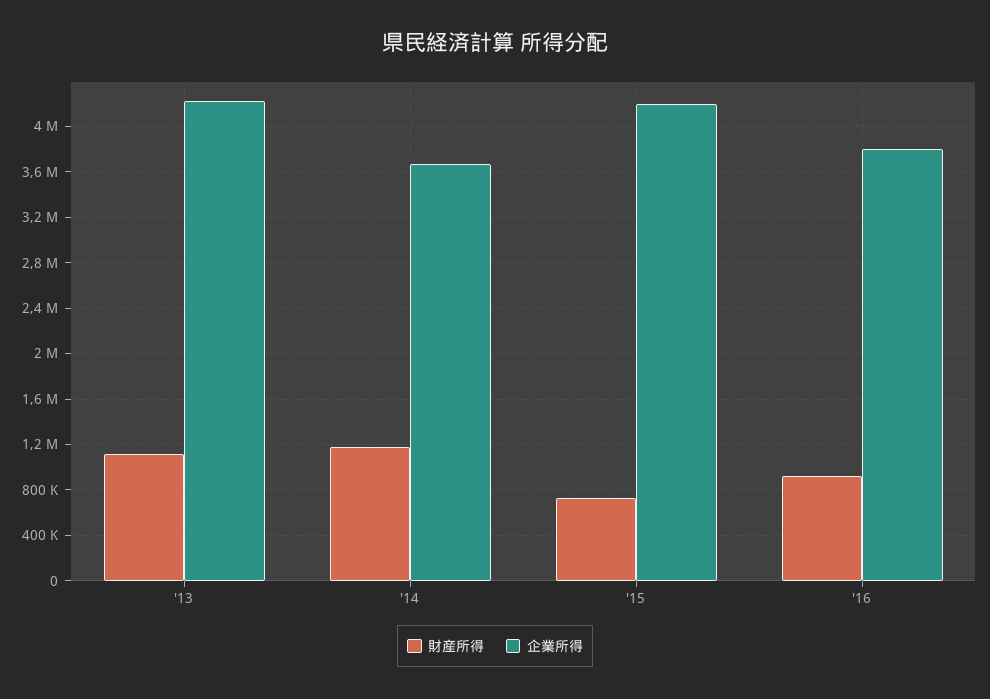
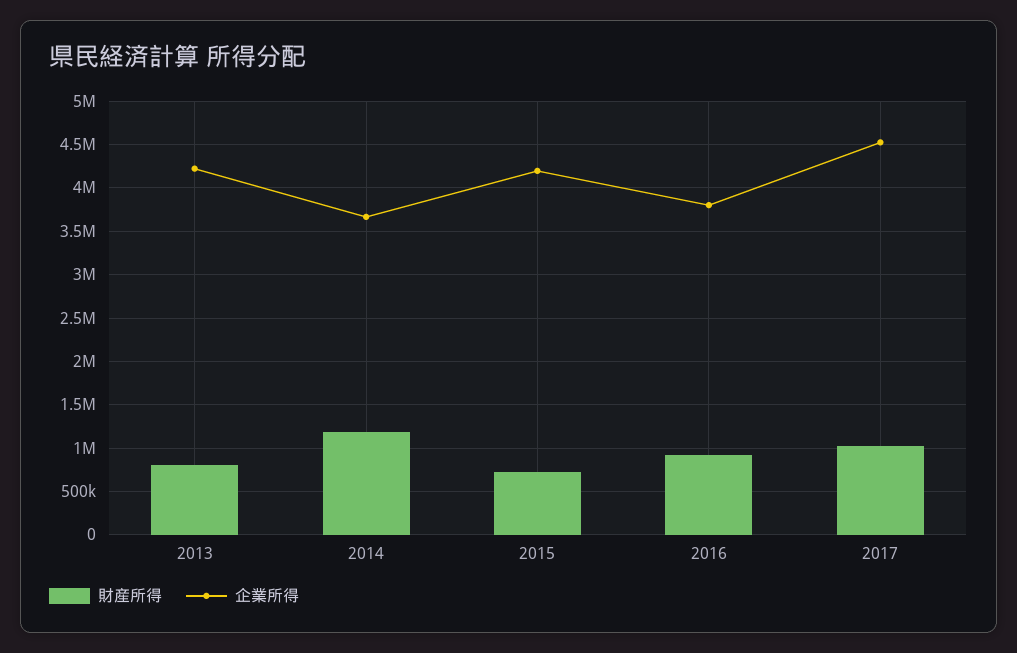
財産所得, '13: 1100000 -> 800000
財産所得, 2017: none -> 1000000
企業所得, 2017: none -> 4500000

